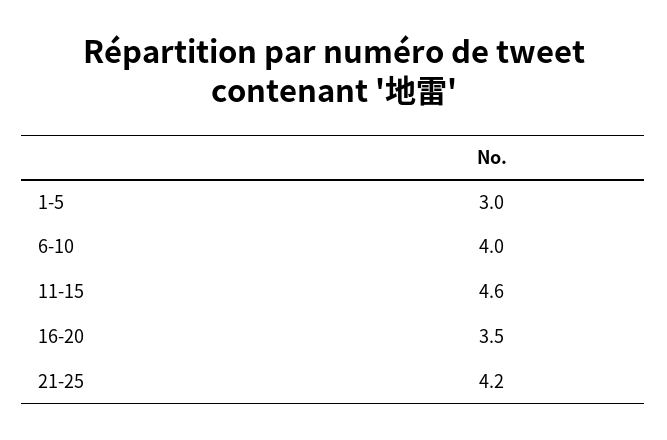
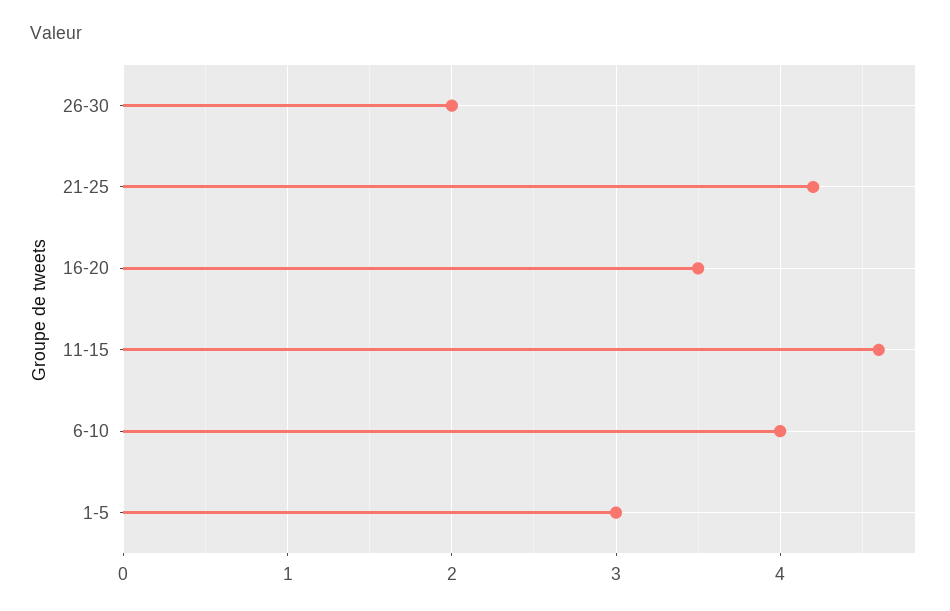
26-30: none -> 2

